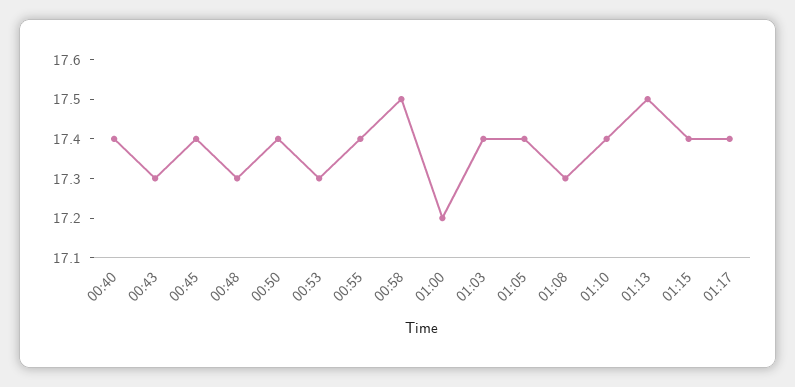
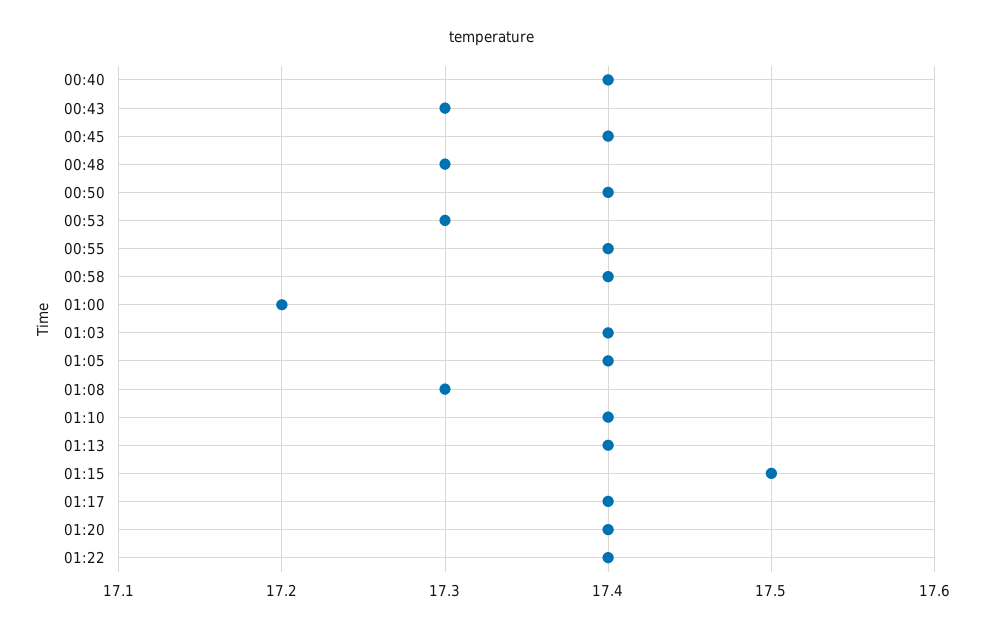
00:58: 17.5 -> 17.4
01:13: 17.5 -> 17.4
01:15: 17.4 -> 17.5
01:20: none -> 17.4
01:22: none -> 17.4

